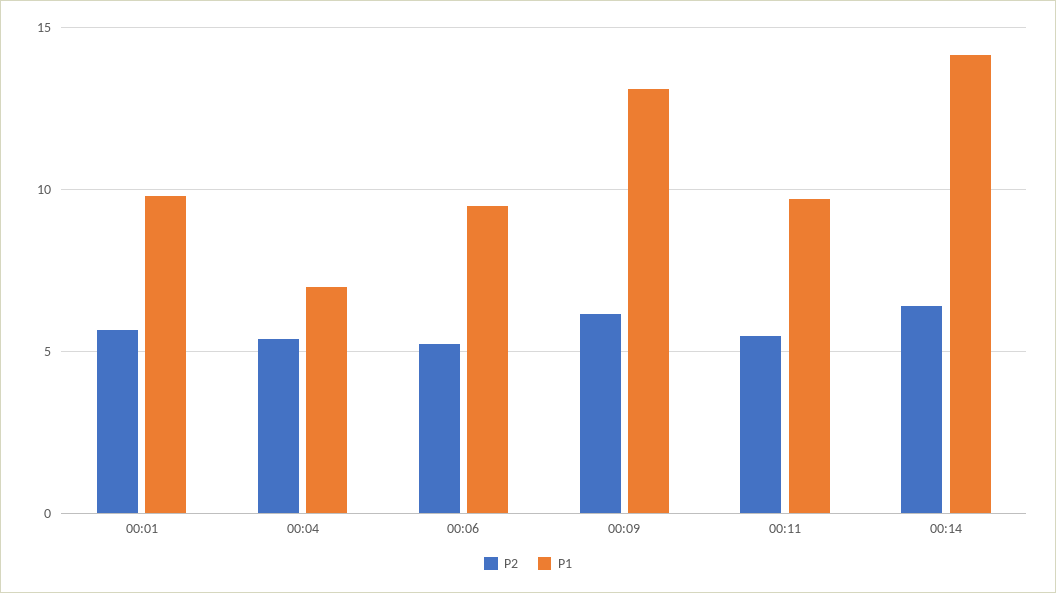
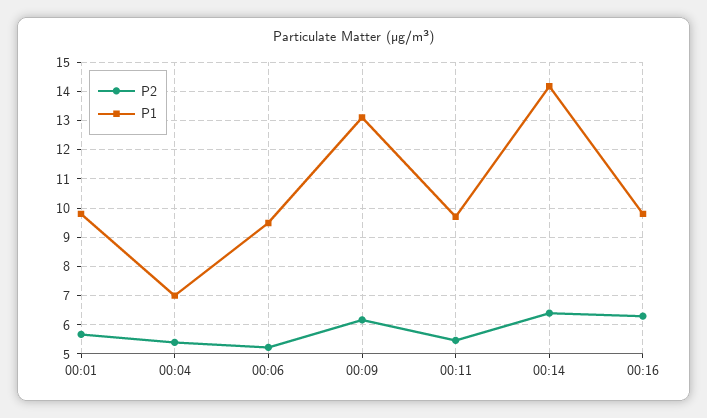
P2, 00:16: none -> 6.25
P1, 00:16: none -> 9.75

